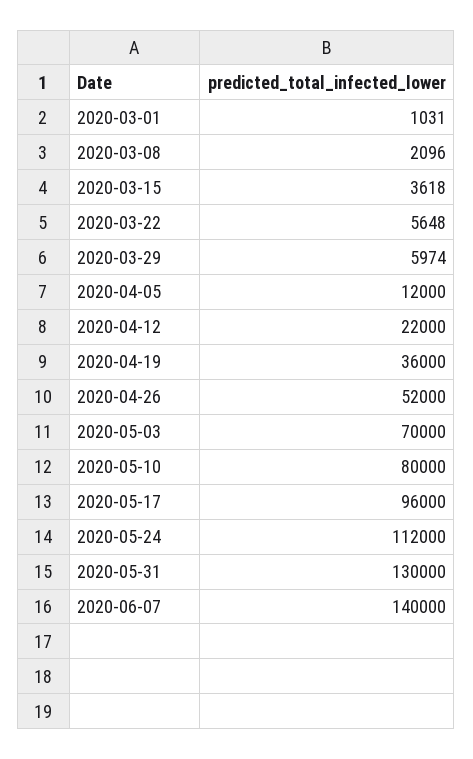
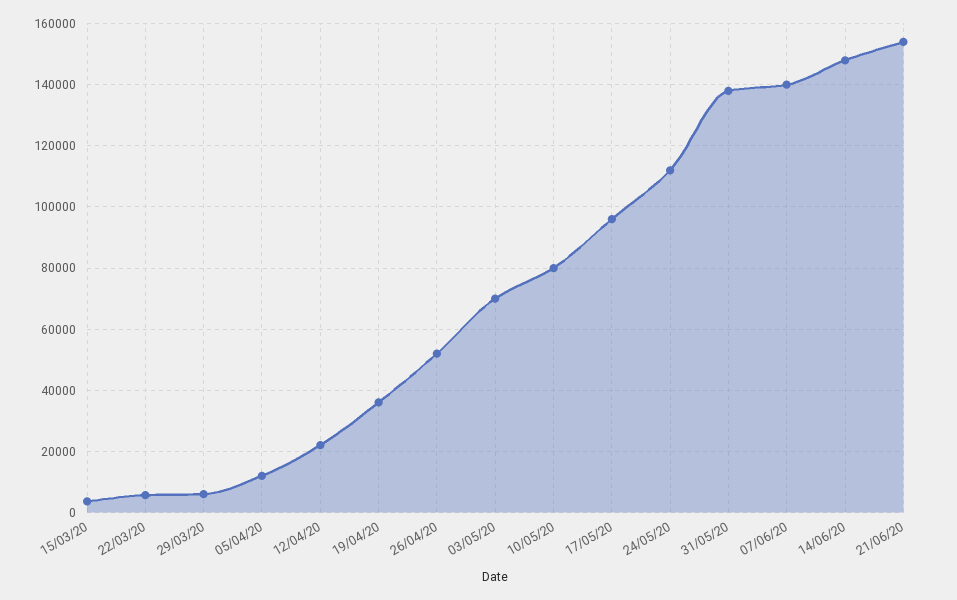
2020-03-01: 1031 -> none
2020-03-08: 2096 -> none
2020-05-31: 130000 -> 138000
14/06/20: none -> 148000
21/06/20: none -> 154000

